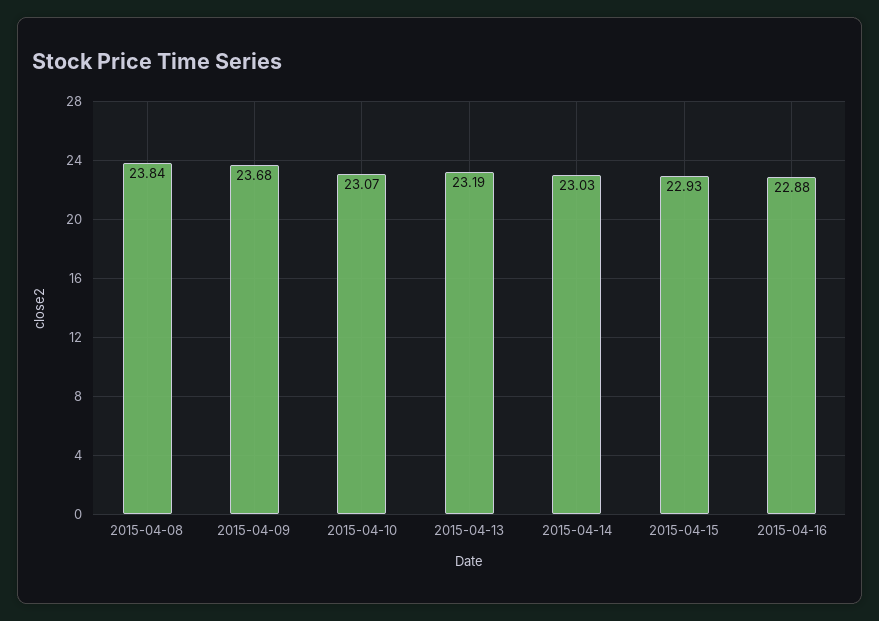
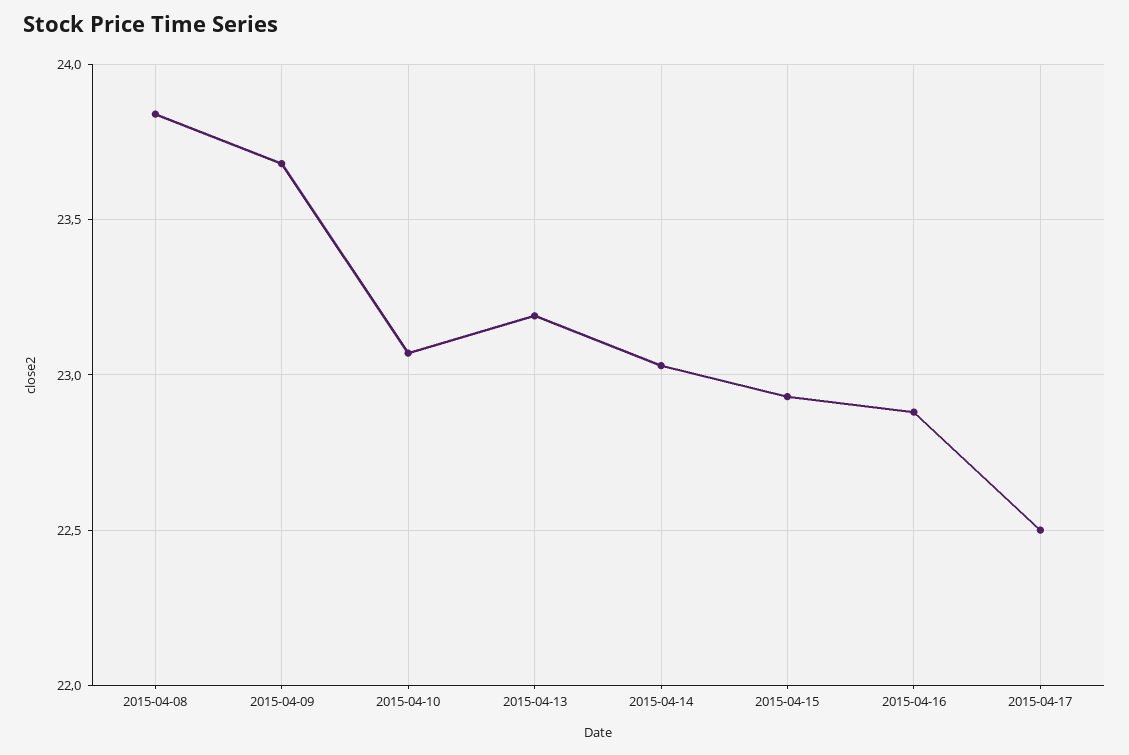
2015-04-17: none -> 22.5

